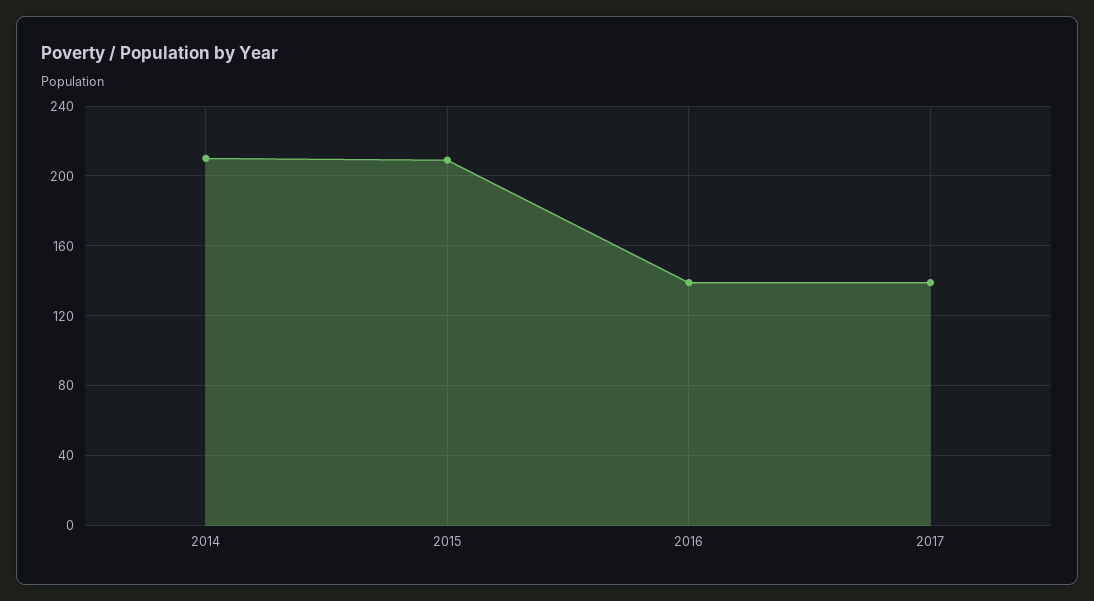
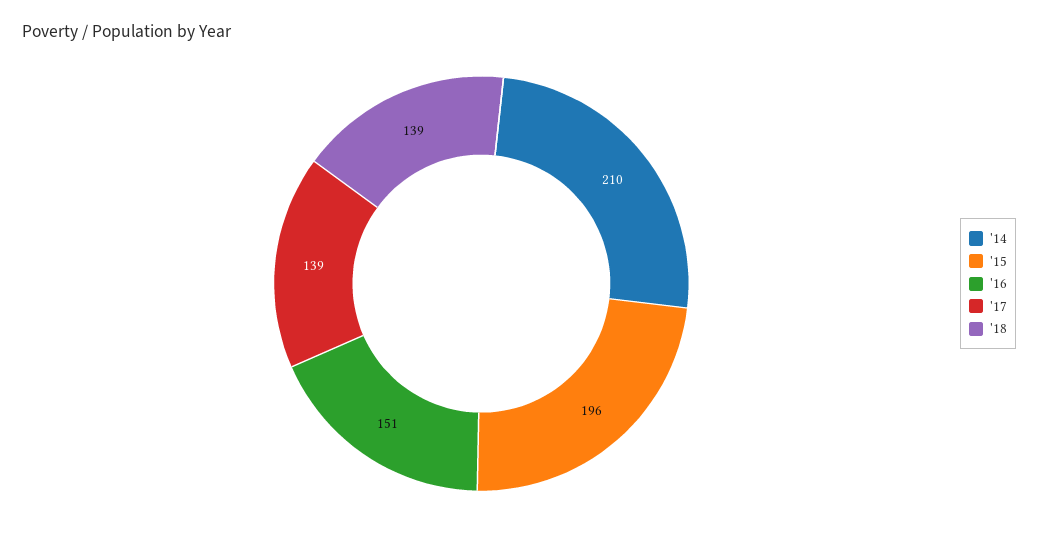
2015: 210 -> 196
2016: 140 -> 151
'18: none -> 139

